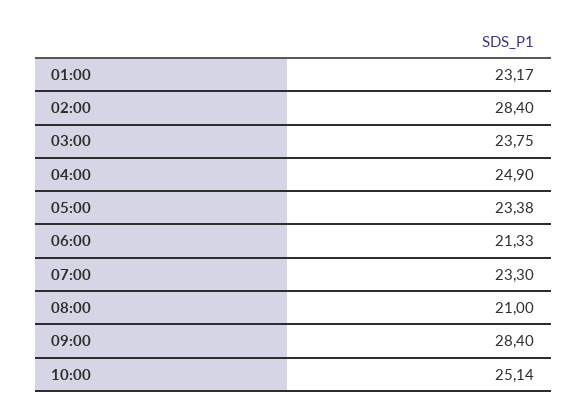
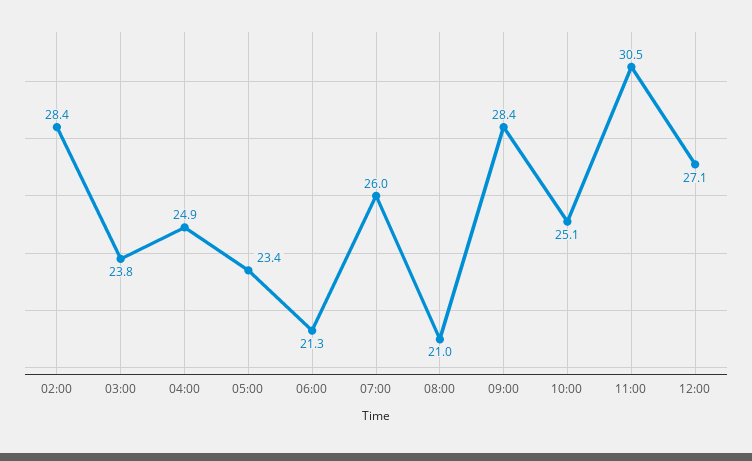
01:00: 23.17 -> none
07:00: 23.3 -> 26
11:00: none -> 30.5
12:00: none -> 27.1

